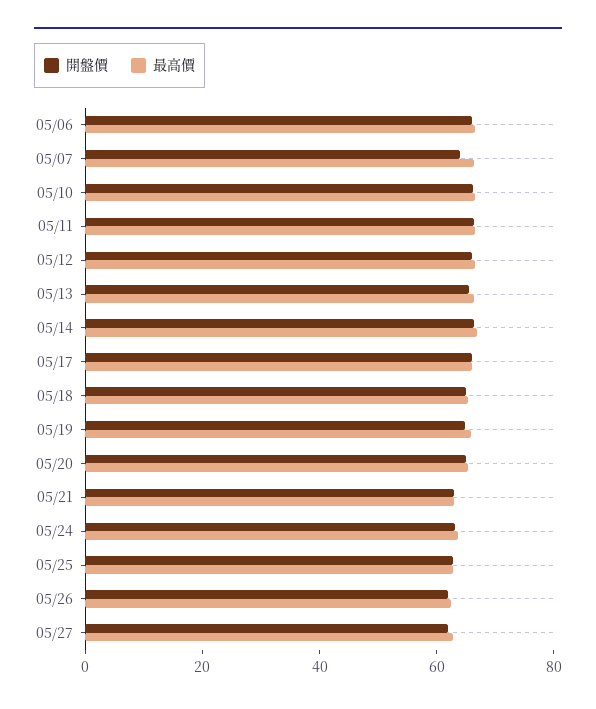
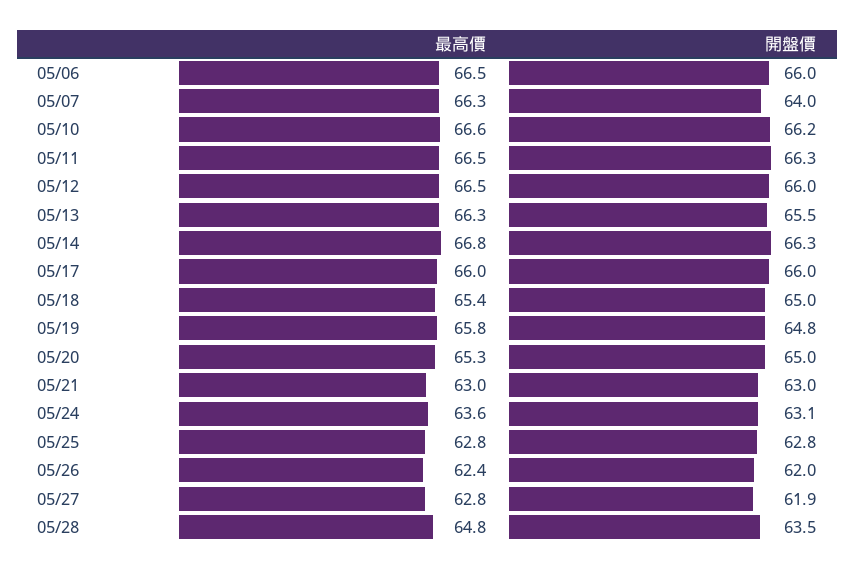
最高價, 05/28: none -> 64.8
開盤價, 05/28: none -> 63.5

